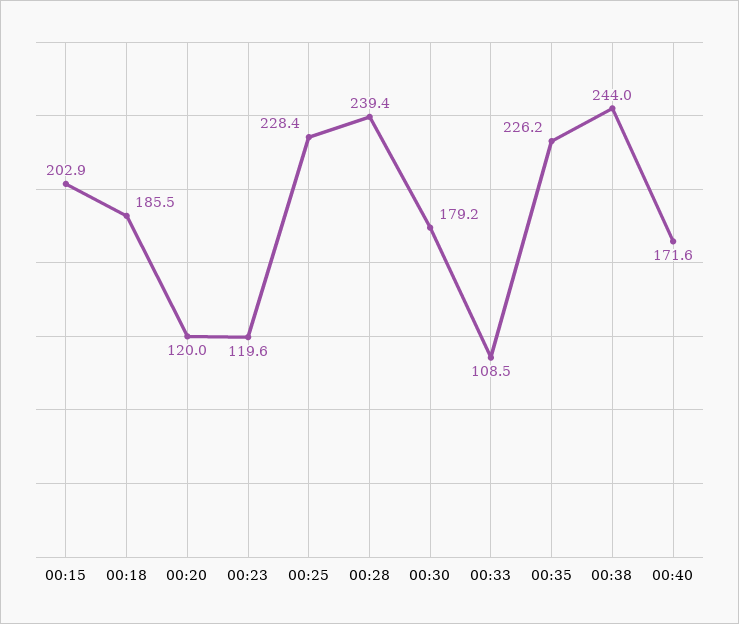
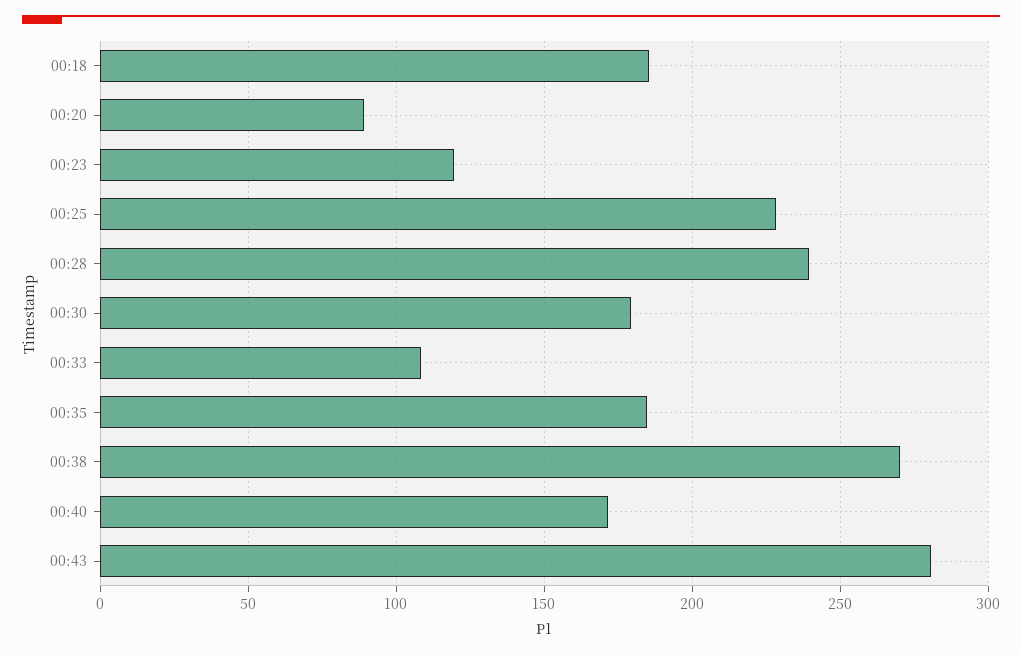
00:15: 202.9 -> none
00:20: 120 -> 90
00:35: 226.2 -> 185
00:38: 244 -> 270
00:43: none -> 280

